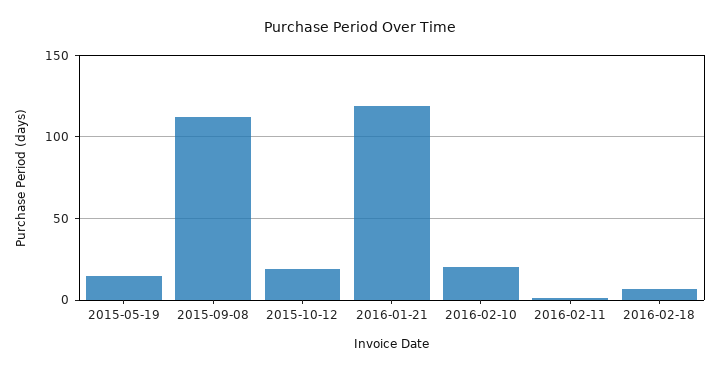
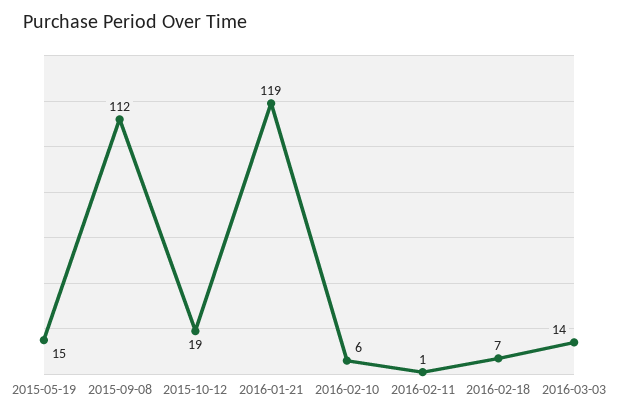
2016-02-10: 20 -> 6
2016-03-03: none -> 14

